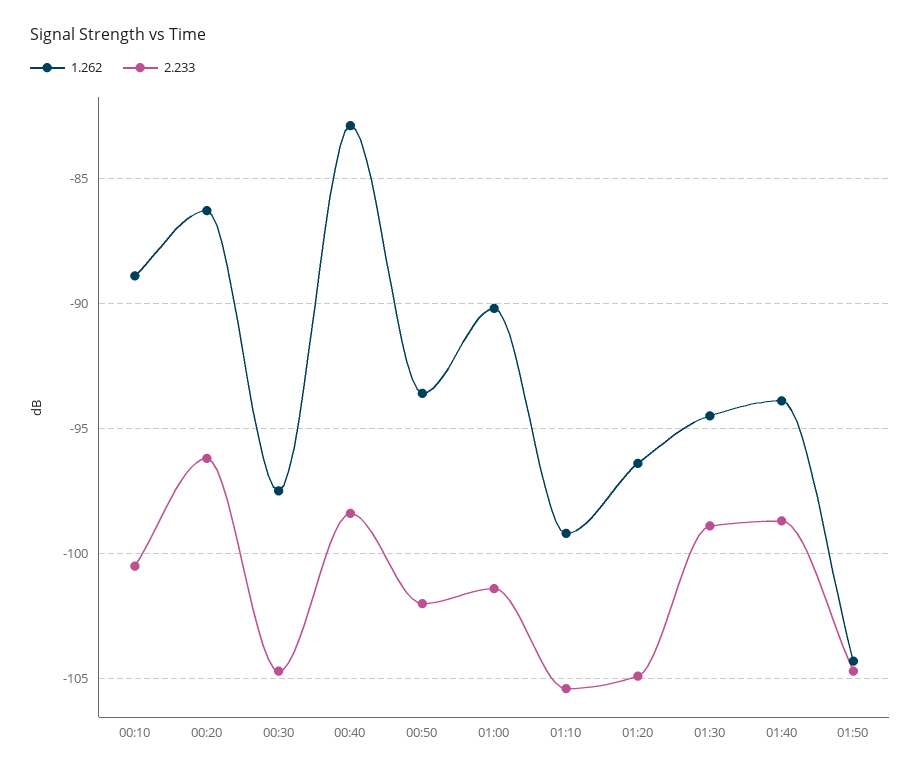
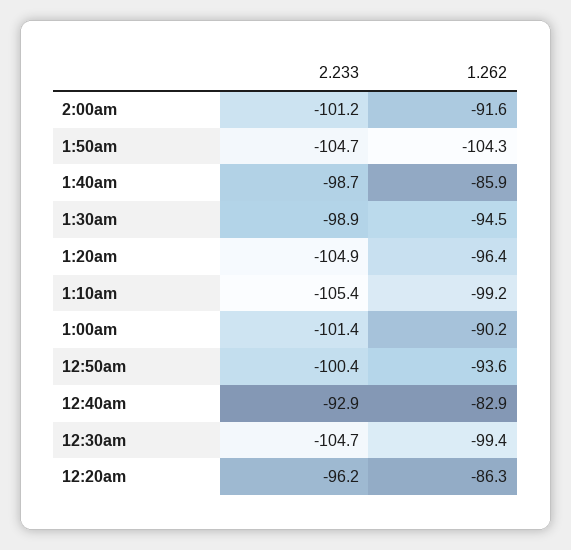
1.262, 00:10: -89 -> none
2.233, 00:10: -100.5 -> none
1.262, 00:30: -97.5 -> -99.4
2.233, 00:40: -98.5 -> -92.9
2.233, 00:50: -102 -> -100.4
1.262, 01:40: -94 -> -85.9
2.233, 2:00am: none -> -101.2
1.262, 2:00am: none -> -91.6

